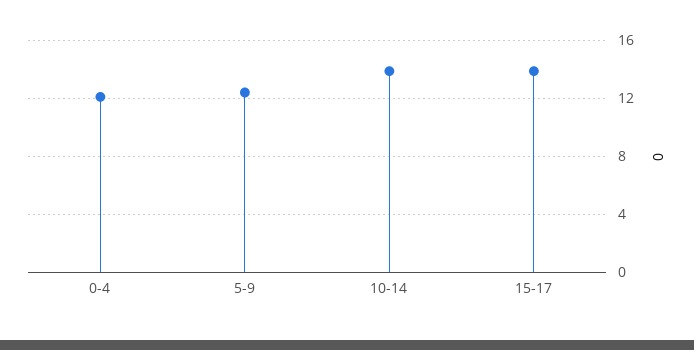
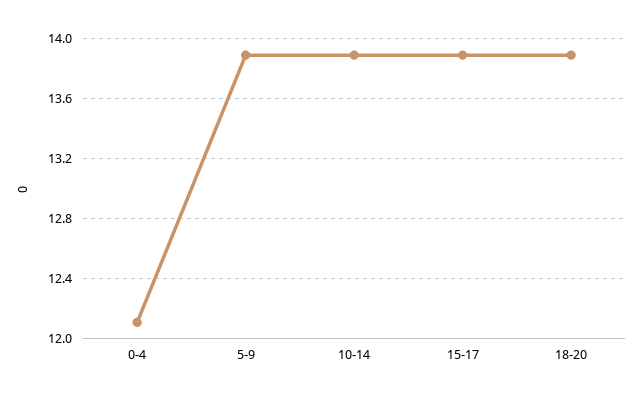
5-9: 12.5 -> 13.9
18-20: none -> 13.9

